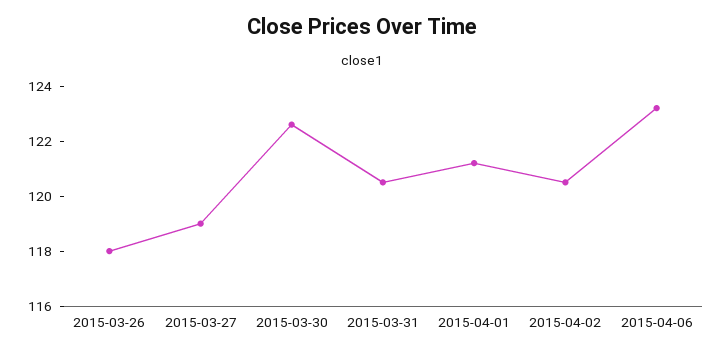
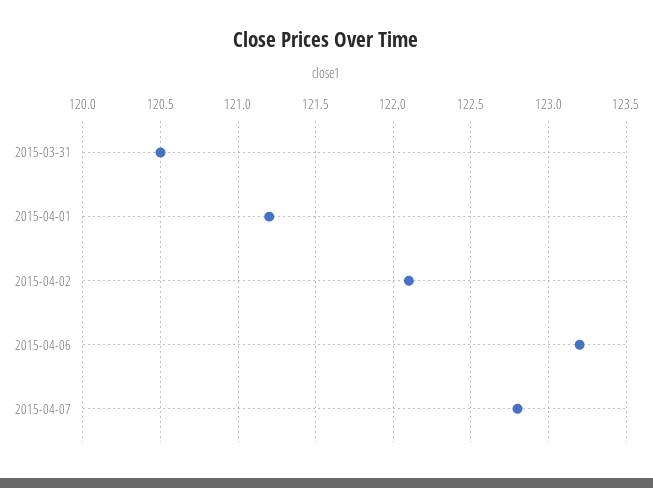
2015-03-26: 118 -> none
2015-03-27: 119 -> none
2015-03-30: 122.5 -> none
2015-04-02: 120.5 -> 122.1
2015-04-07: none -> 122.8

